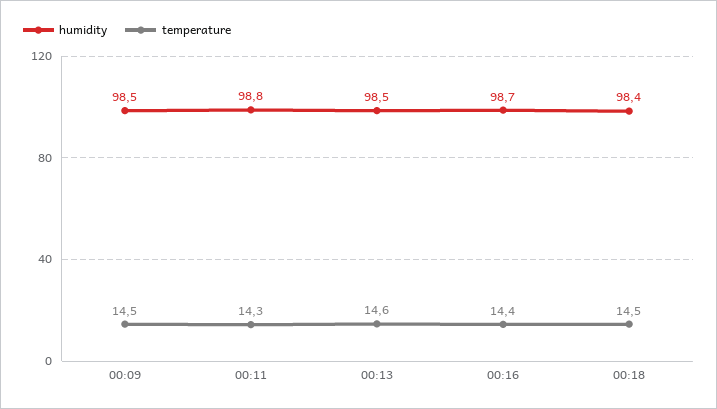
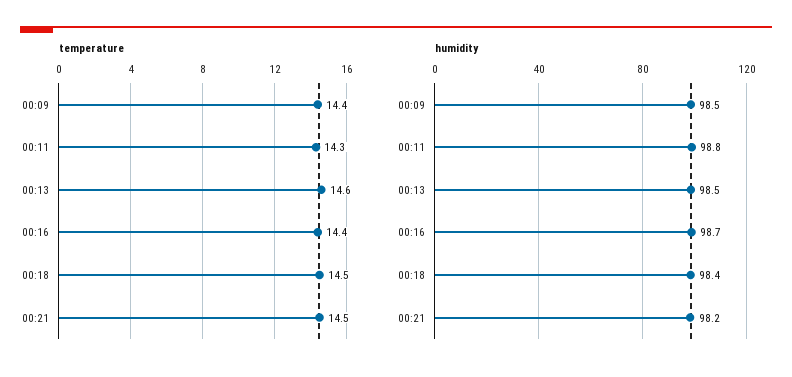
temperature, 00:09: 14.5 -> 14.4
temperature, 00:21: none -> 14.5
humidity, 00:21: none -> 98.2

